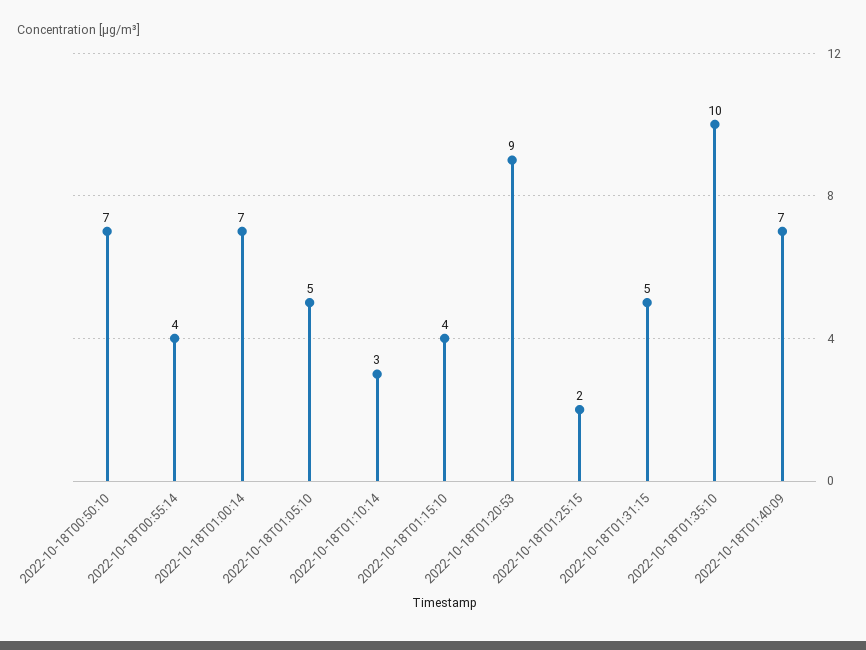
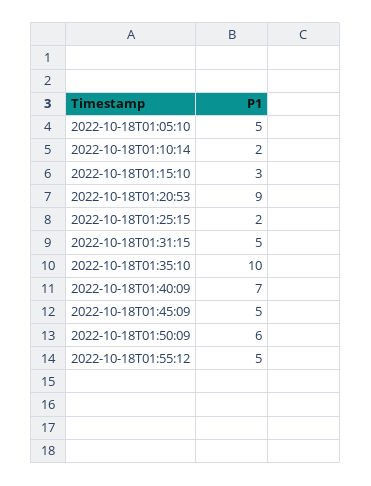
2022-10-18T00:50:10: 7 -> none
2022-10-18T00:55:14: 4 -> none
2022-10-18T01:00:14: 7 -> none
2022-10-18T01:10:14: 3 -> 2
2022-10-18T01:15:10: 4 -> 3
2022-10-18T01:45:09: none -> 5
2022-10-18T01:50:09: none -> 6
2022-10-18T01:55:12: none -> 5

